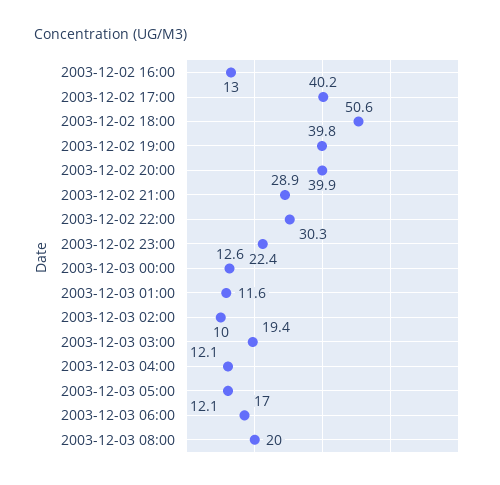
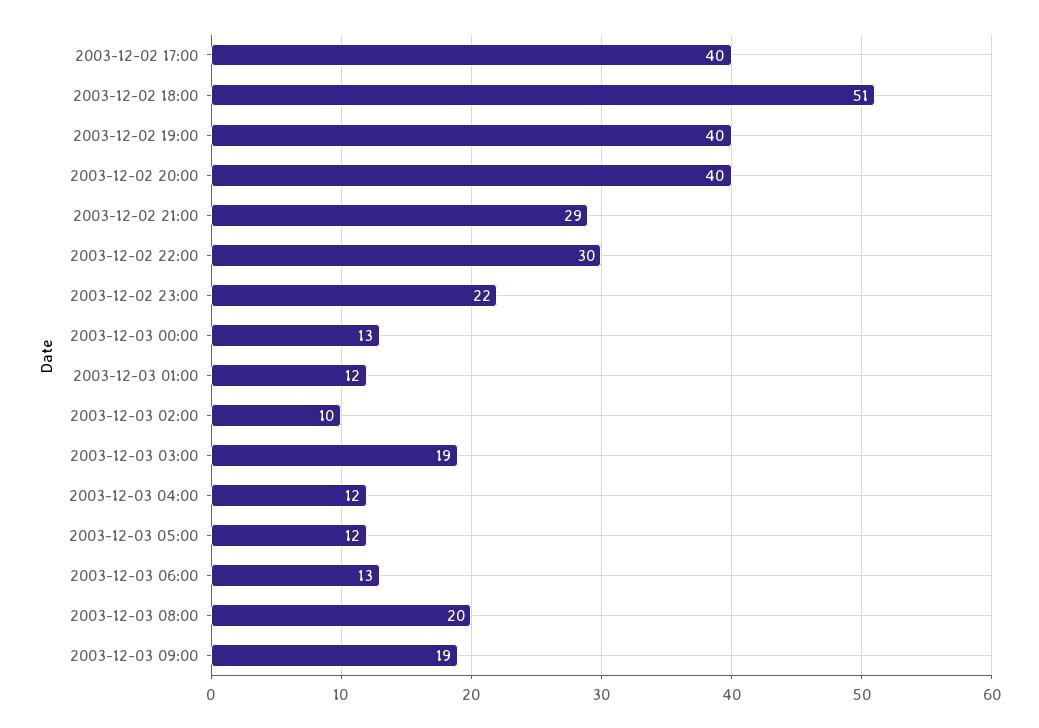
2003-12-02 16:00: 13 -> none
2003-12-03 06:00: 17 -> 13
2003-12-03 09:00: none -> 19

